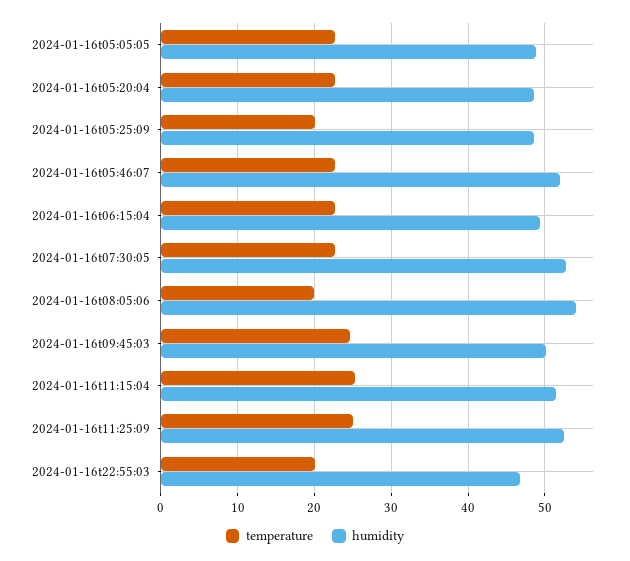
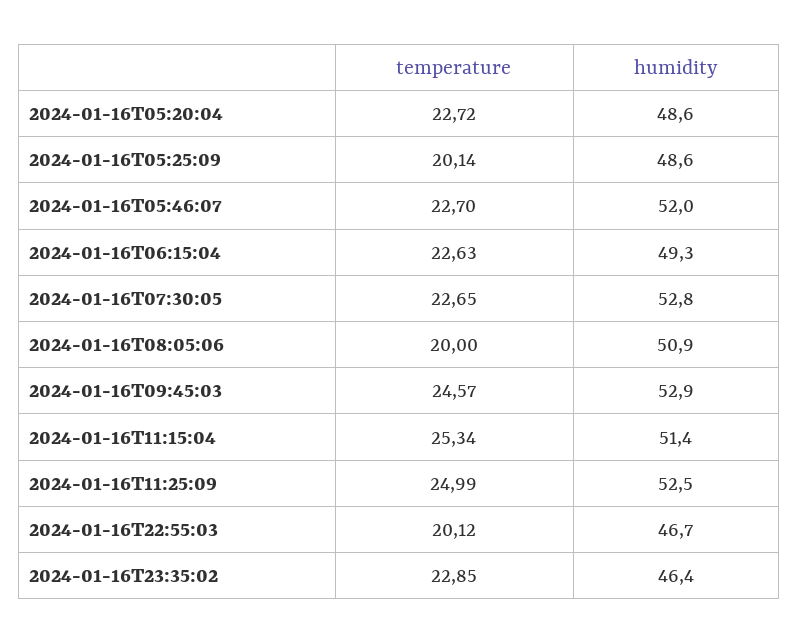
temperature, 2024-01-16t05:05:05: 23 -> none
humidity, 2024-01-16t05:05:05: 49 -> none
humidity, 2024-01-16t08:05:06: 54 -> 50.9
humidity, 2024-01-16t09:45:03: 50 -> 52.9
temperature, 2024-01-16T23:35:02: none -> 22.85
humidity, 2024-01-16T23:35:02: none -> 46.4

